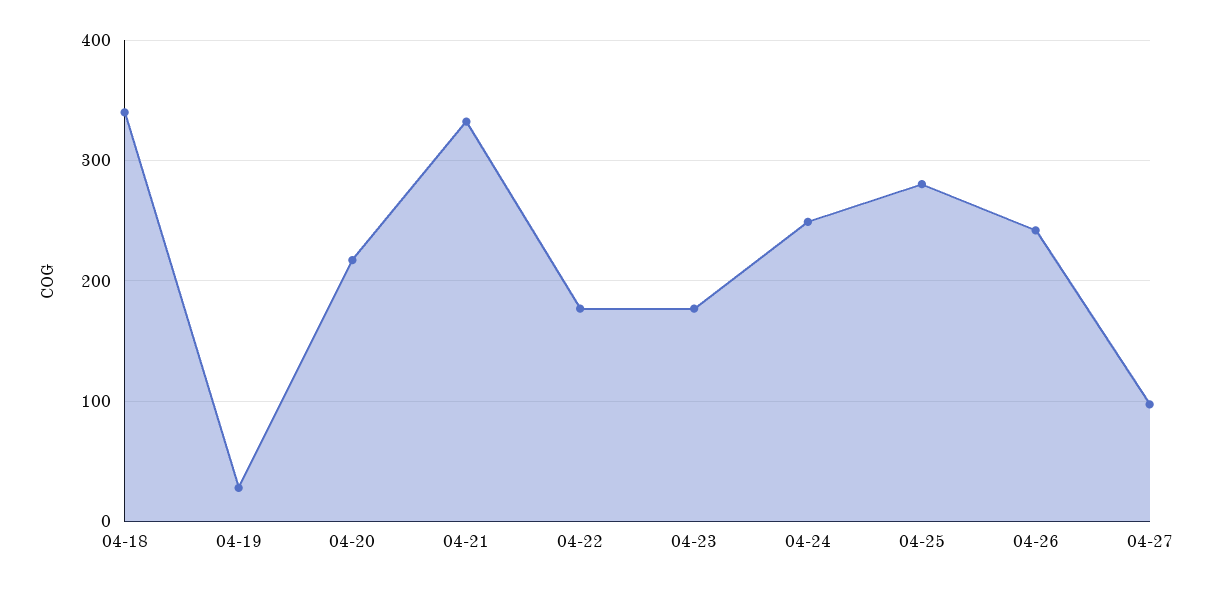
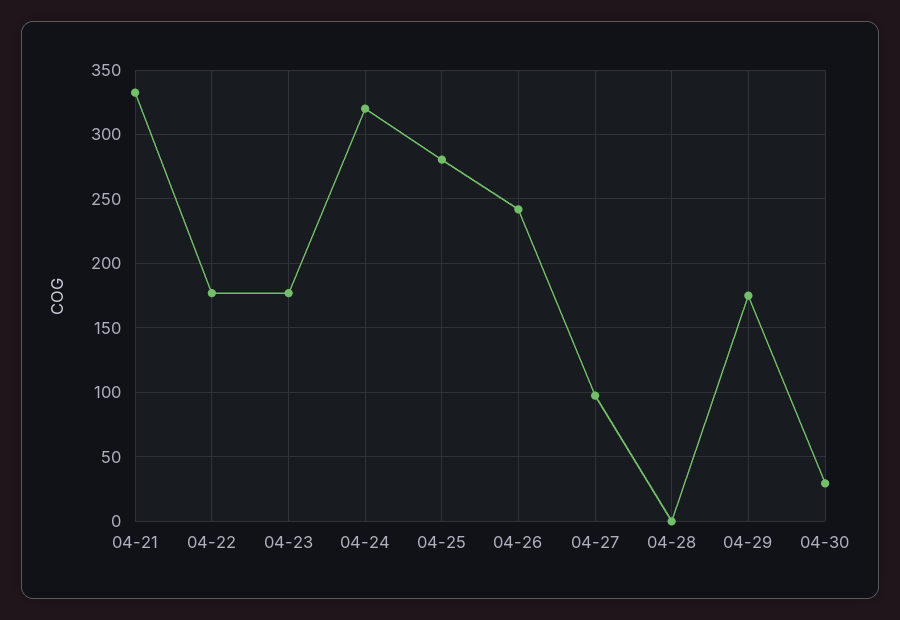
04-18: 340 -> none
04-19: 30 -> none
04-20: 220 -> none
04-24: 250 -> 320
04-28: none -> 0
04-29: none -> 175
04-30: none -> 30

